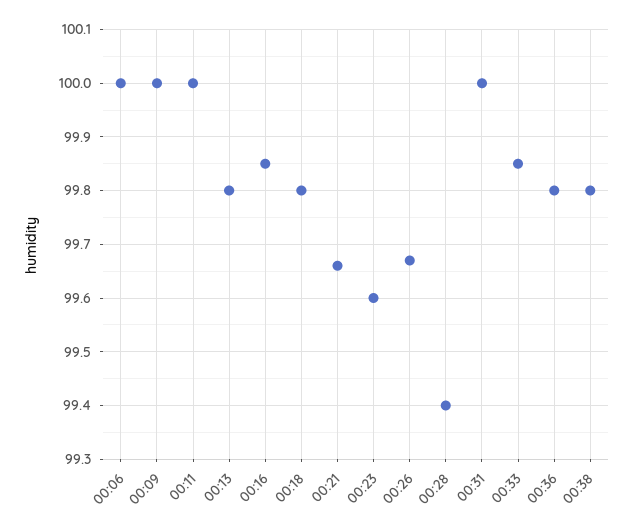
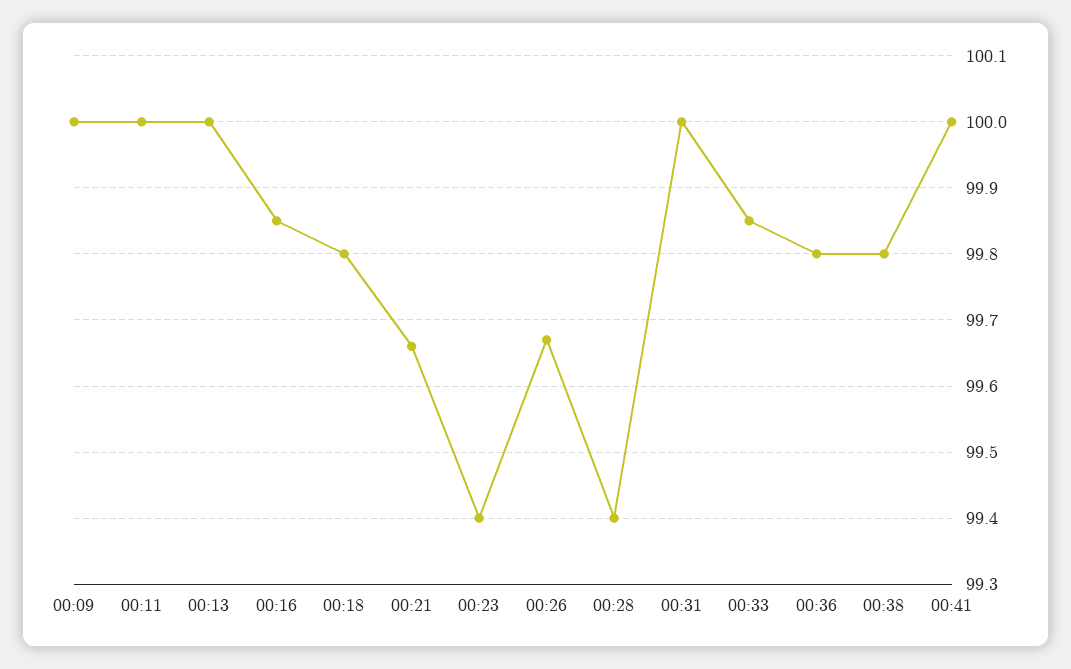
00:06: 100 -> none
00:13: 99.8 -> 100
00:23: 99.6 -> 99.4
00:41: none -> 100

